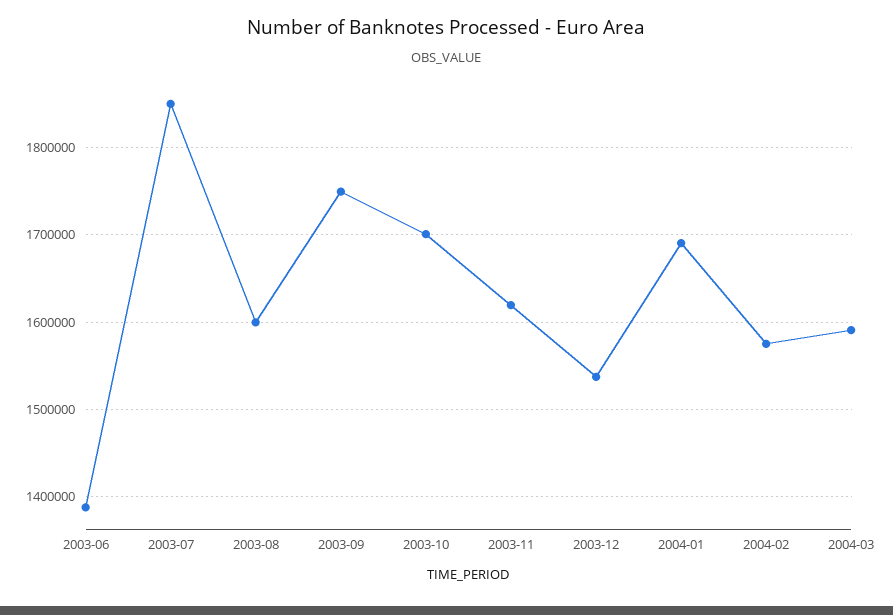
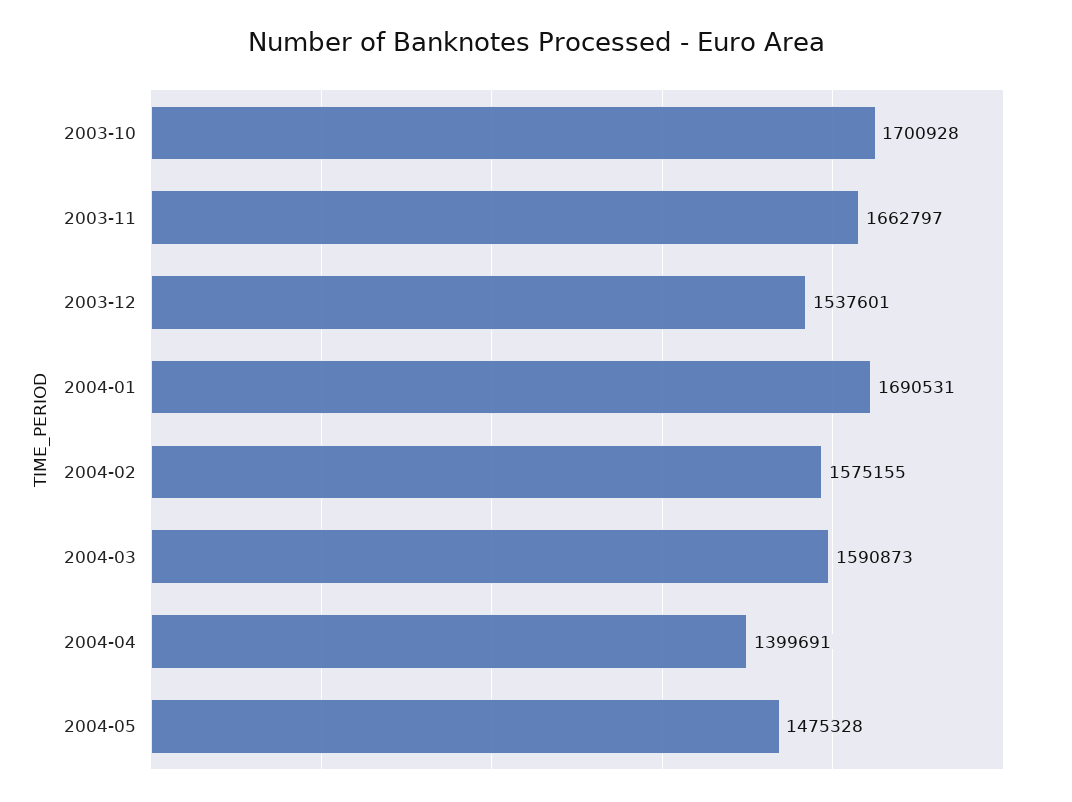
2003-06: 1390000 -> none
2003-07: 1850000 -> none
2003-08: 1600000 -> none
2003-09: 1750000 -> none
2003-11: 1620000 -> 1662797
2004-04: none -> 1399691
2004-05: none -> 1475328

